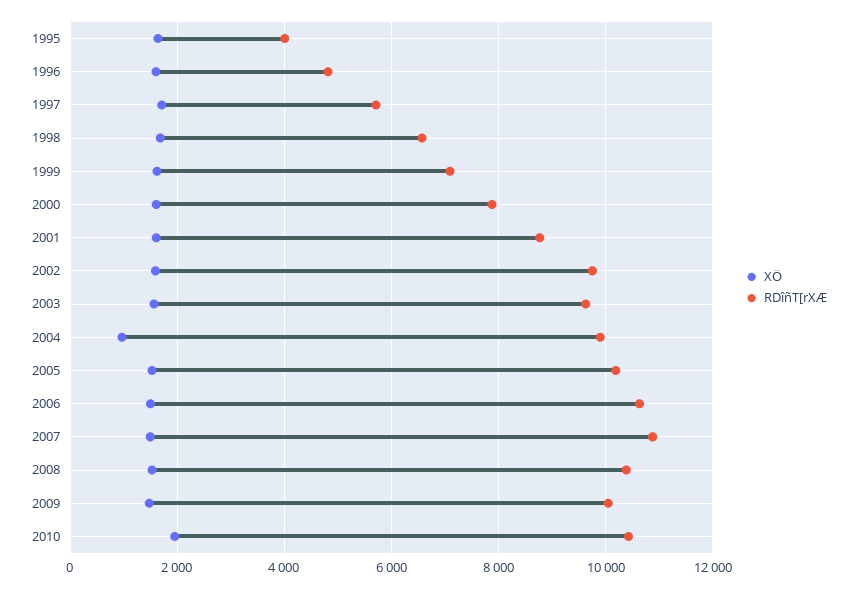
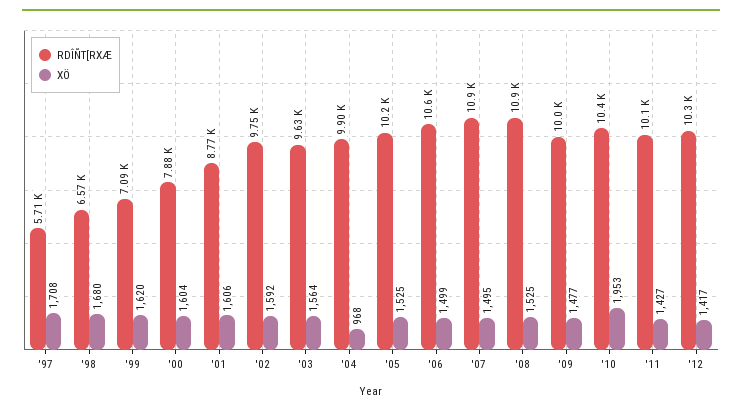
XÖ, 1995: 1600 -> none
RDîñT[rXÆ, 1995: 4000 -> none
XÖ, 1996: 1600 -> none
RDîñT[rXÆ, 1996: 4800 -> none
RDîñT[rXÆ, 2008: 10400 -> 10900
RDîñT[rXÆ, '11: none -> 10100
XÖ, '11: none -> 1427
RDîñT[rXÆ, '12: none -> 10300
XÖ, '12: none -> 1417

